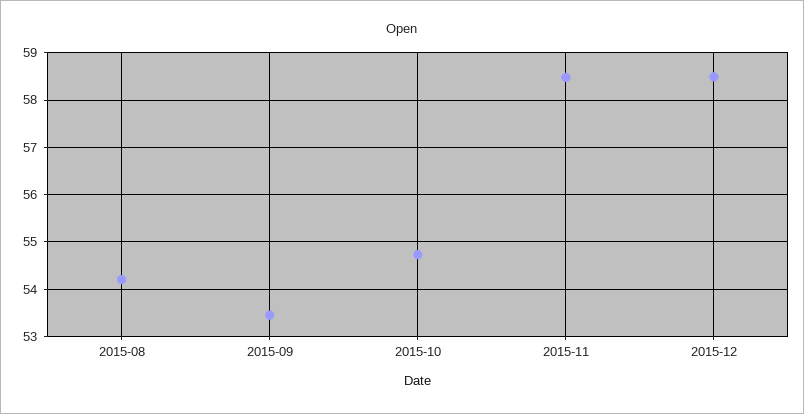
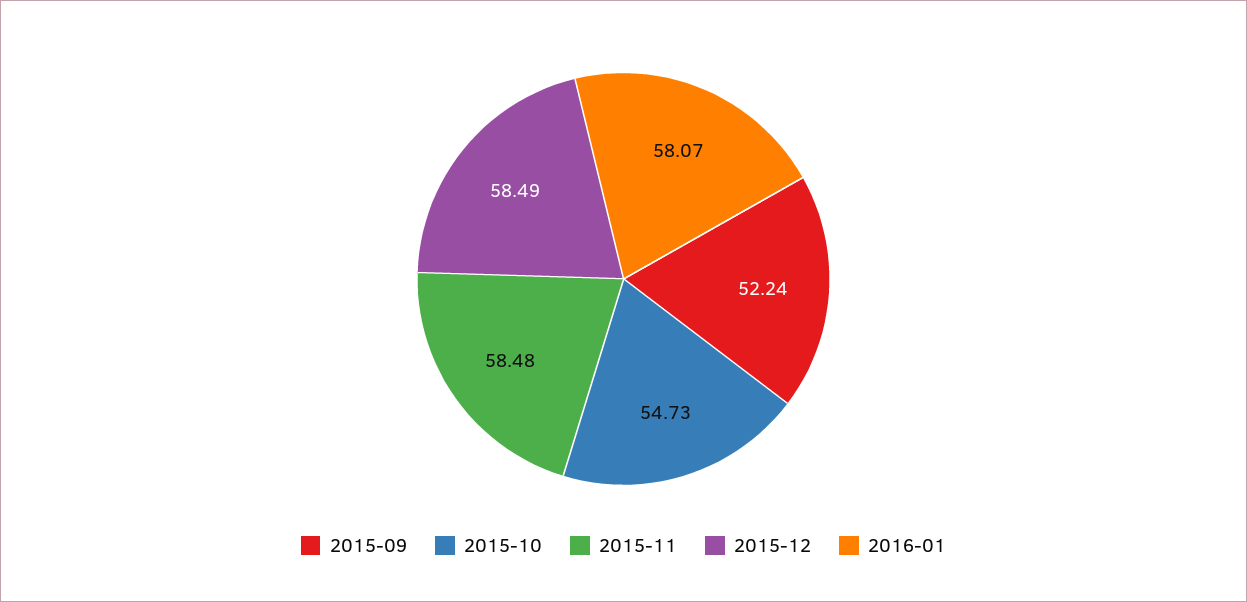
2015-08: 54.2 -> none
2015-09: 53.4 -> 52.24
2016-01: none -> 58.07

